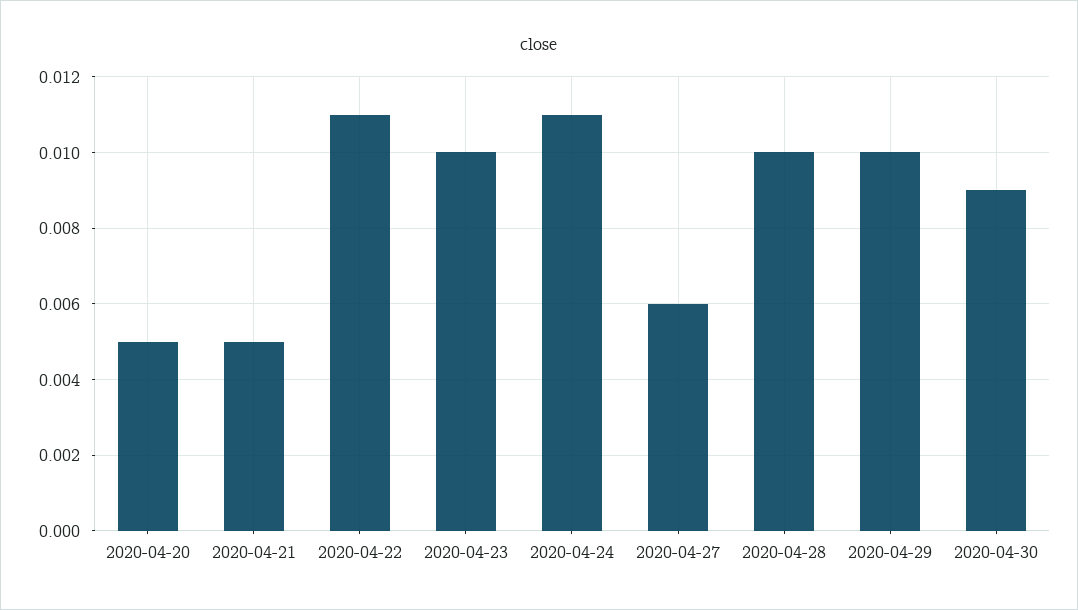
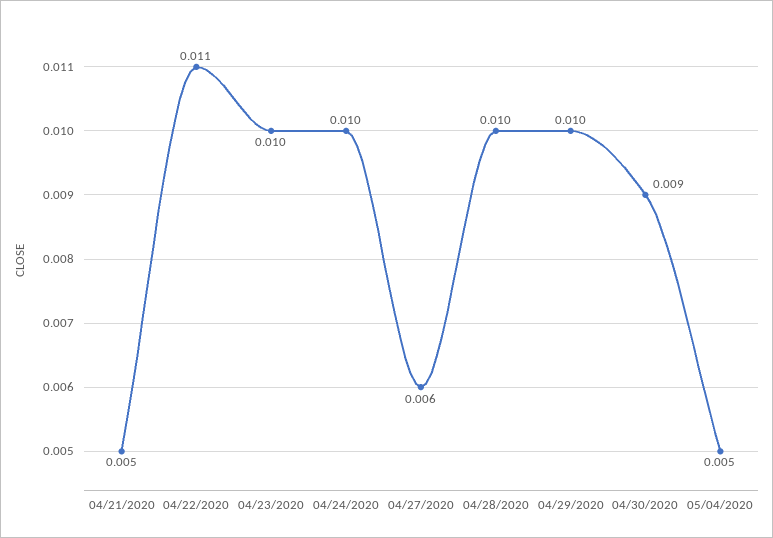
2020-04-20: 0.005 -> none
2020-04-24: 0.011 -> 0.01
05/04/2020: none -> 0.005

